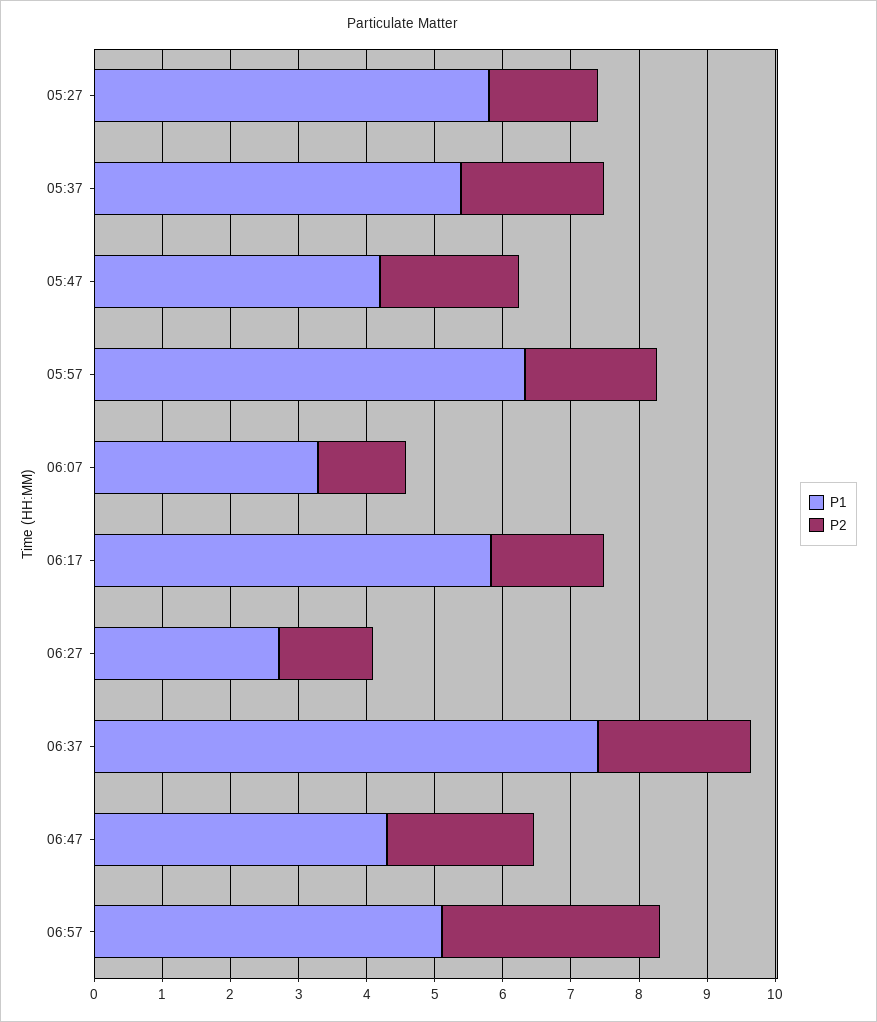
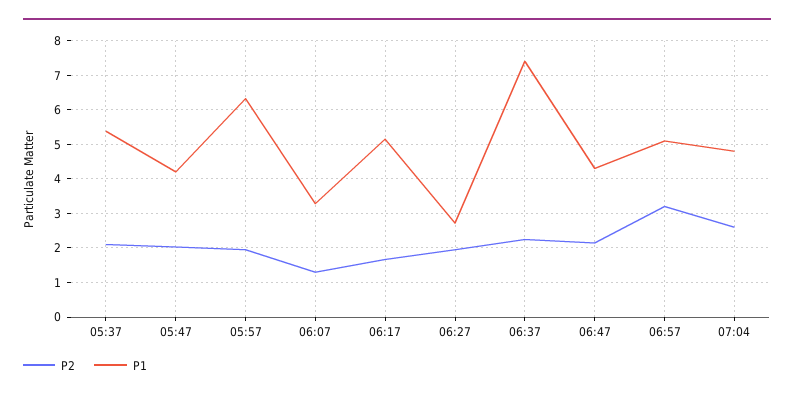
P1, 05:27: 5.8 -> none
P2, 05:27: 1.6 -> none
P1, 06:17: 5.8 -> 5.2
P2, 06:27: 1.4 -> 2
P2, 07:04: none -> 2.6
P1, 07:04: none -> 4.8

